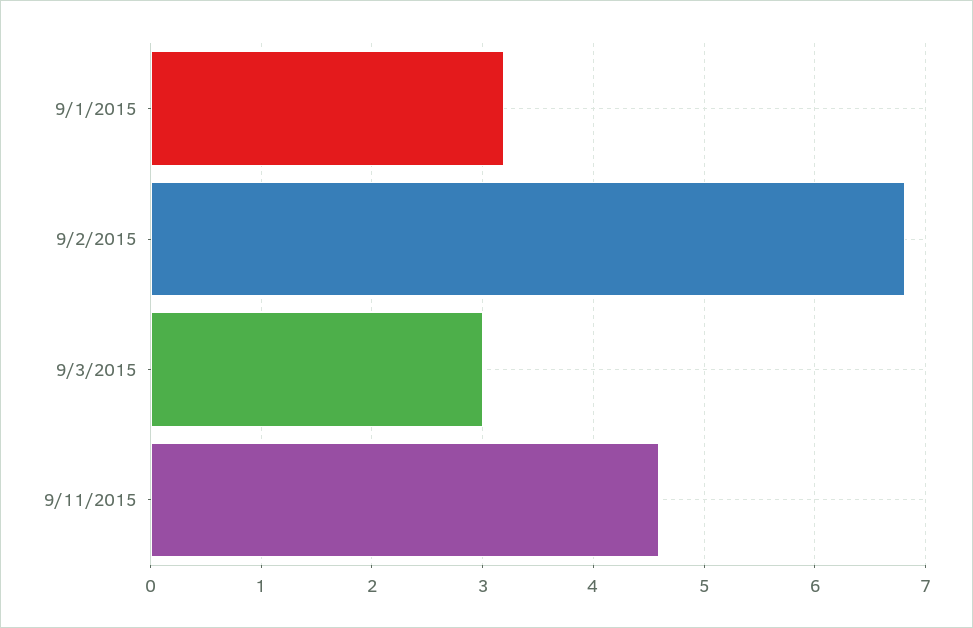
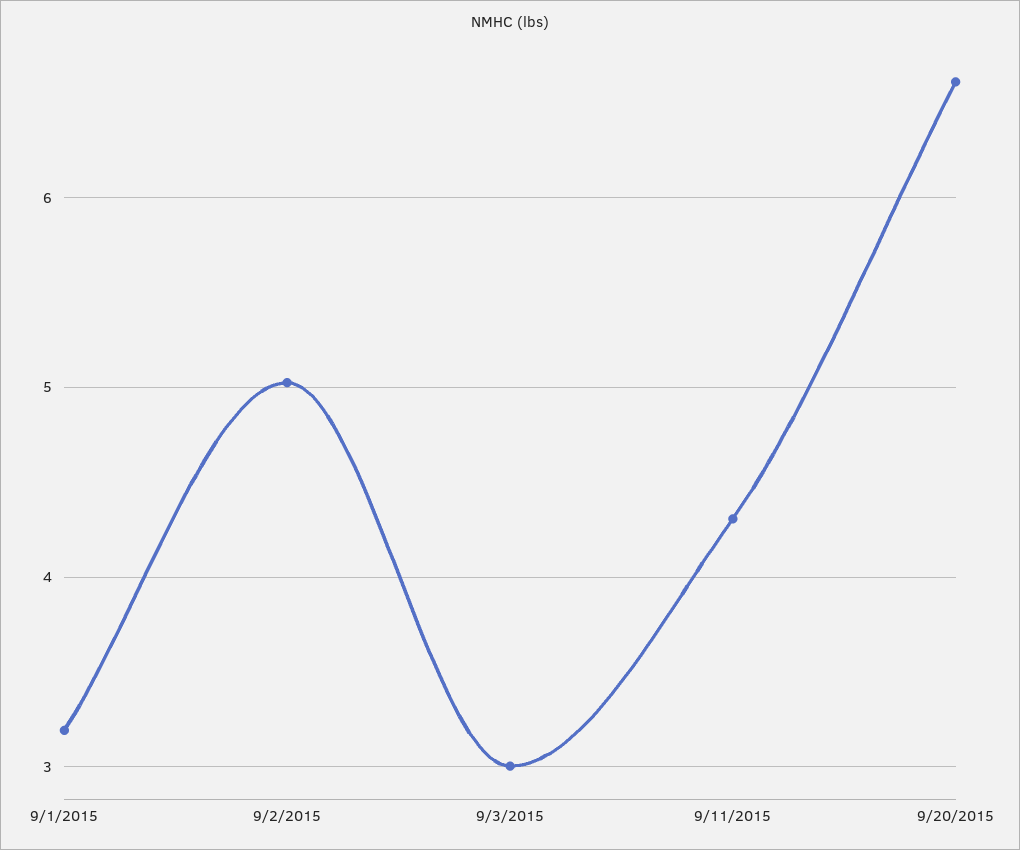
9/2/2015: 6.8 -> 5
9/11/2015: 4.6 -> 4.3
9/20/2015: none -> 6.6

